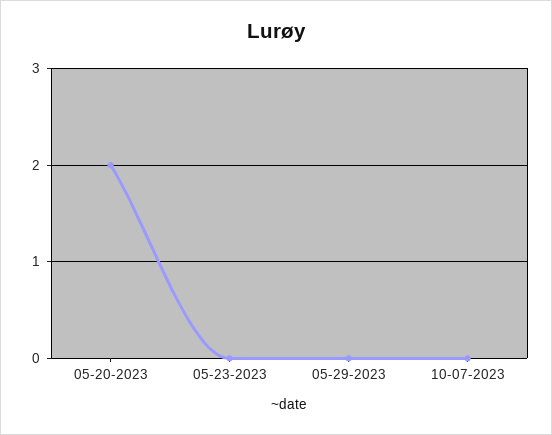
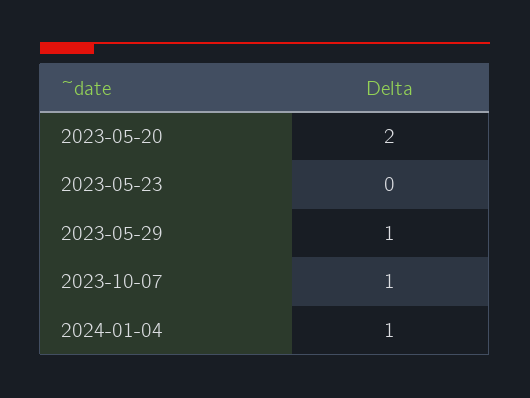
05-29-2023: 0 -> 1
10-07-2023: 0 -> 1
2024-01-04: none -> 1

